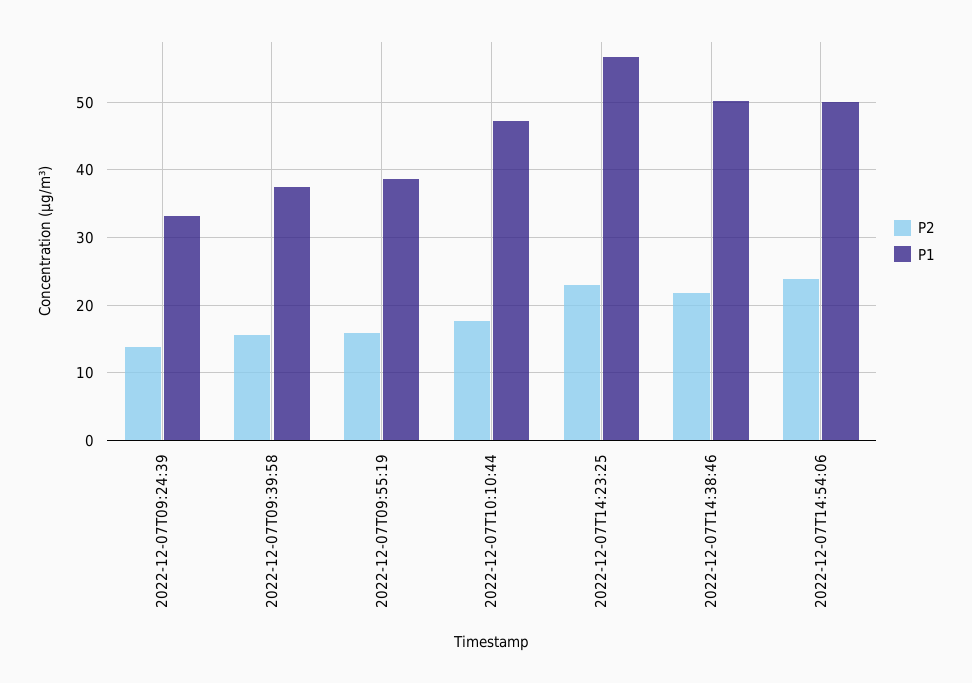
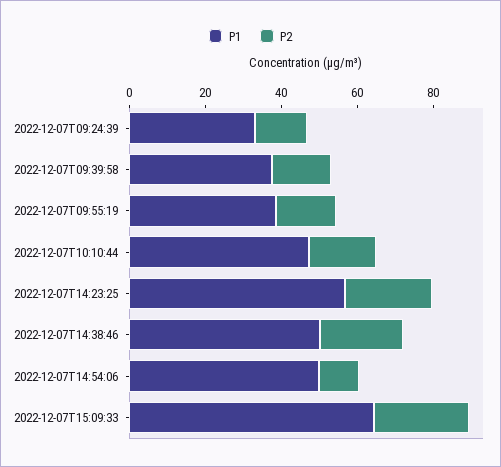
P2, 2022-12-07T14:54:06: 24 -> 10
P1, 2022-12-07T15:09:33: none -> 65
P2, 2022-12-07T15:09:33: none -> 25

